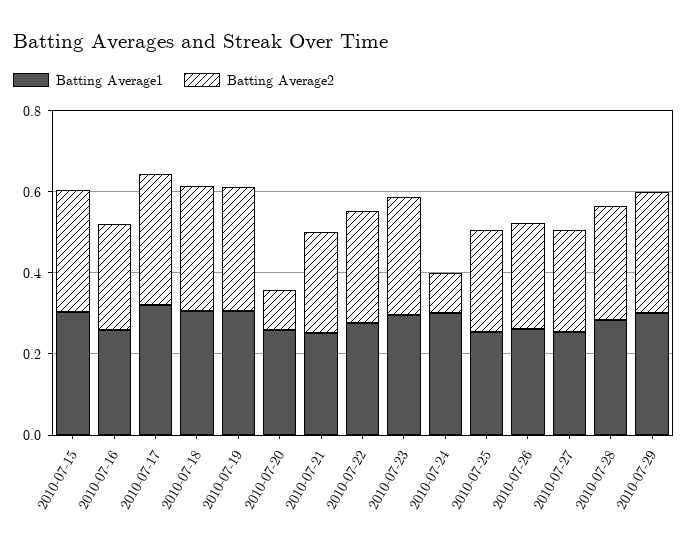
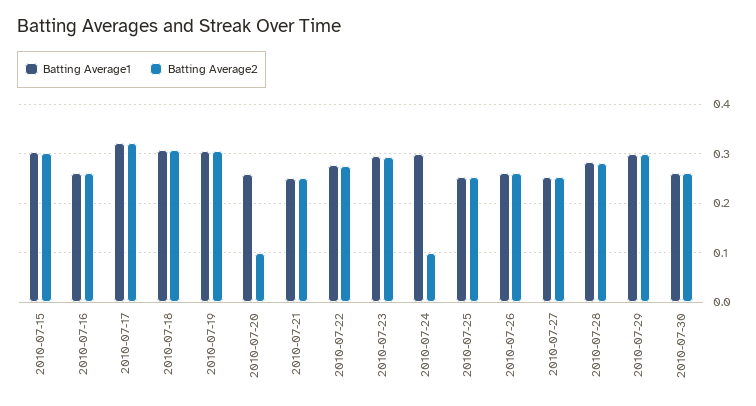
Batting Average1, 2010-07-30: none -> 0.26
Batting Average2, 2010-07-30: none -> 0.26

